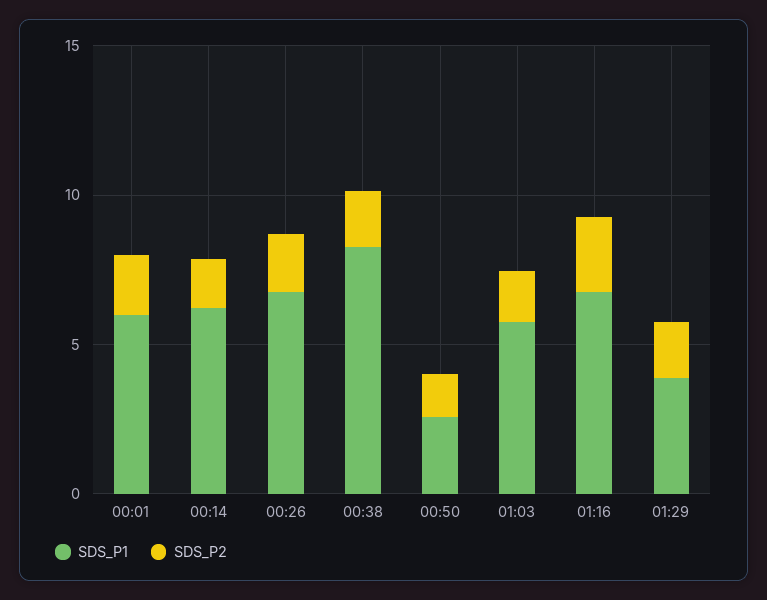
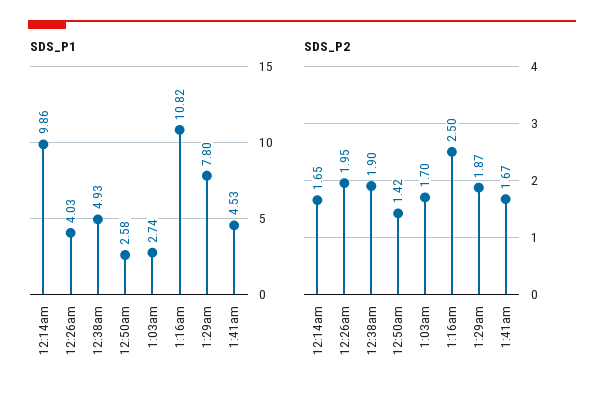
SDS_P1, 00:01: 6 -> none
SDS_P2, 00:01: 2 -> none
SDS_P1, 00:14: 6 -> 9.86
SDS_P1, 00:26: 7 -> 4.03
SDS_P1, 00:38: 8 -> 4.93
SDS_P1, 01:03: 6 -> 2.74
SDS_P1, 01:16: 7 -> 10.82
SDS_P1, 01:29: 4 -> 7.8
SDS_P1, 1:41am: none -> 4.53
SDS_P2, 1:41am: none -> 1.67

